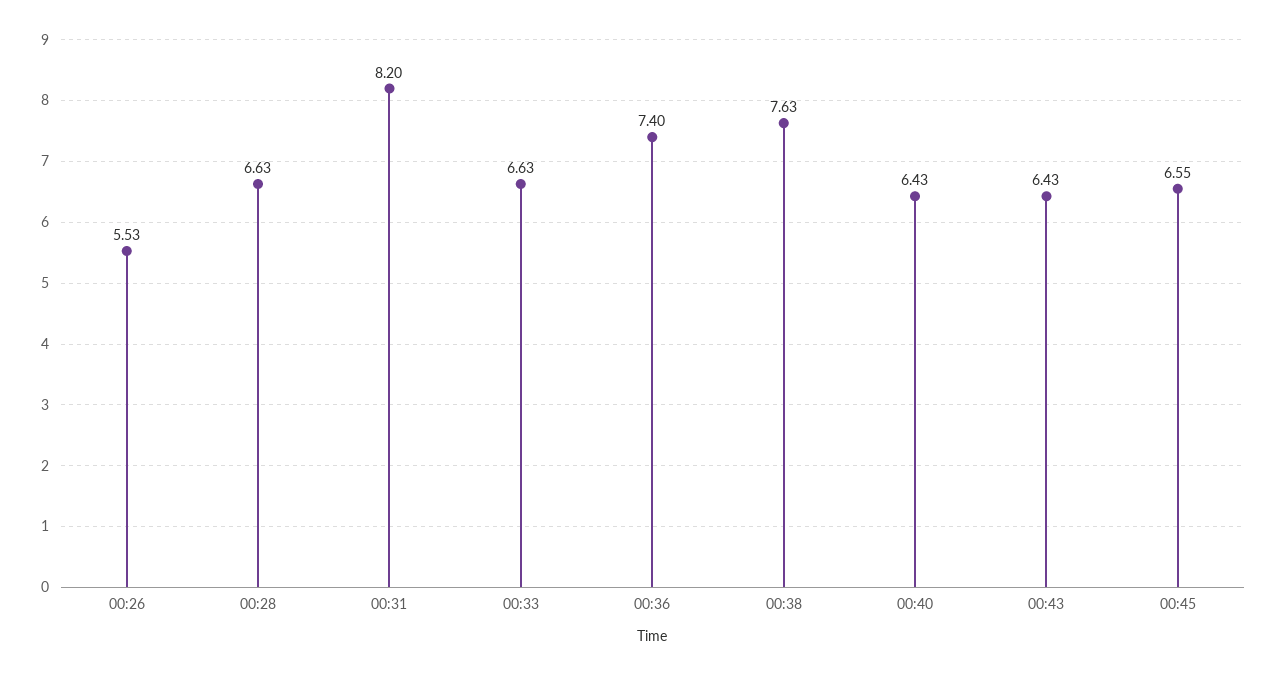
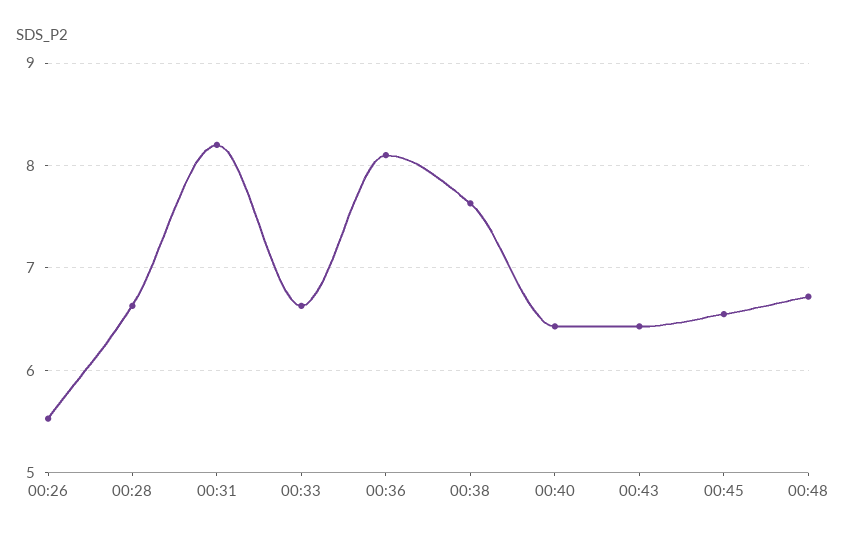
00:36: 7.4 -> 8.1
00:48: none -> 6.7

